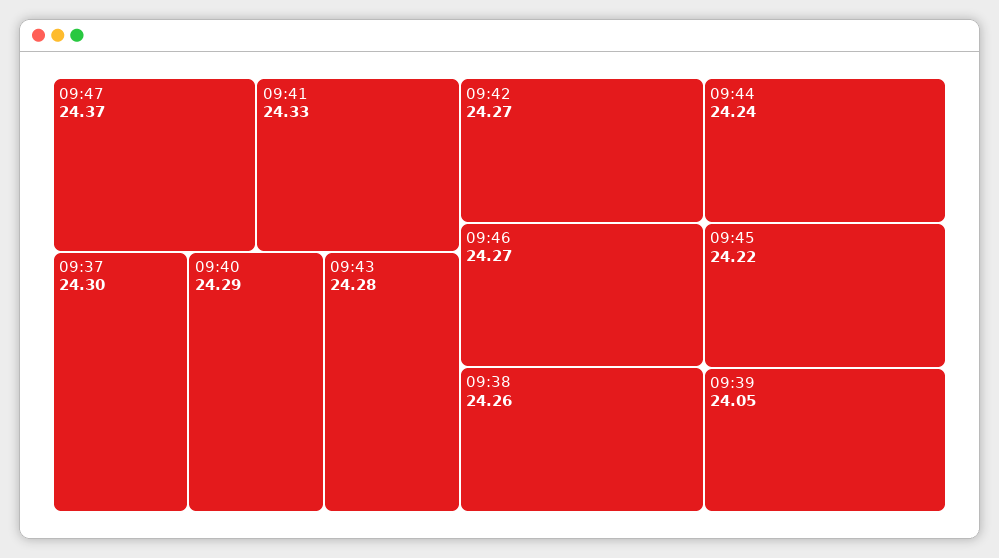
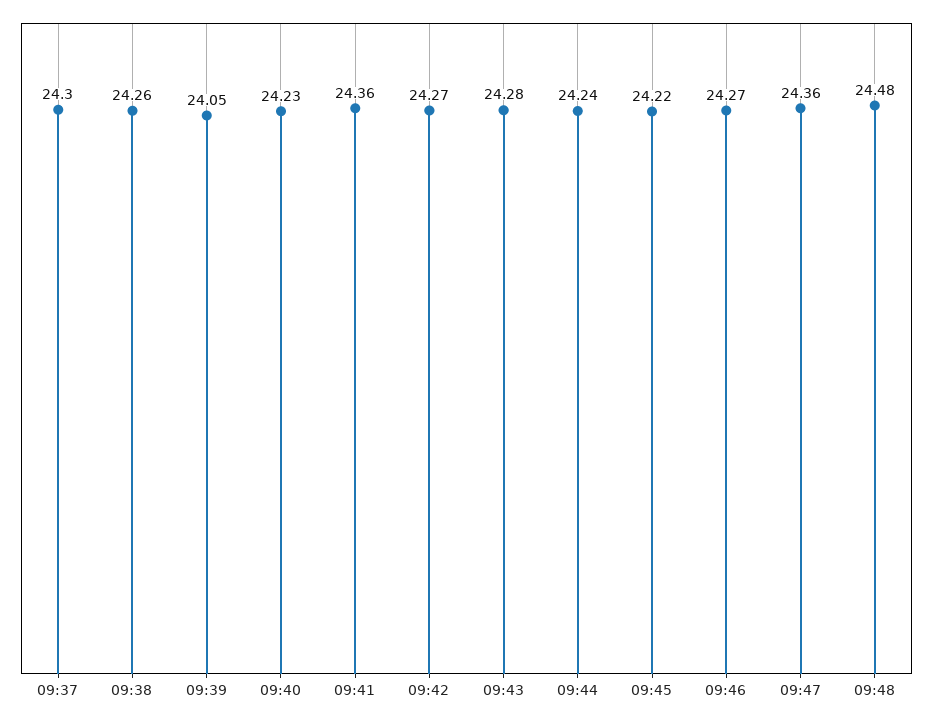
09:47: 24.37 -> 24.36
09:41: 24.33 -> 24.36
09:40: 24.29 -> 24.23
09:48: none -> 24.48

